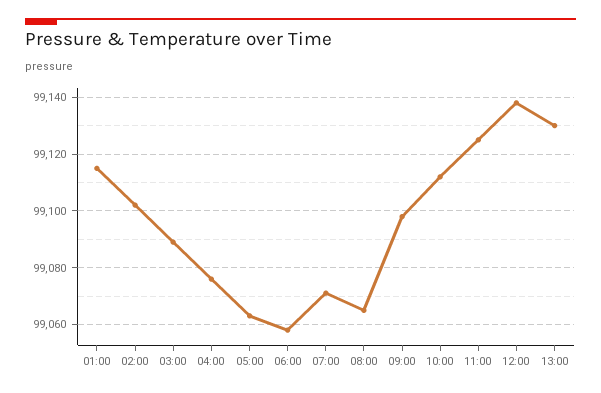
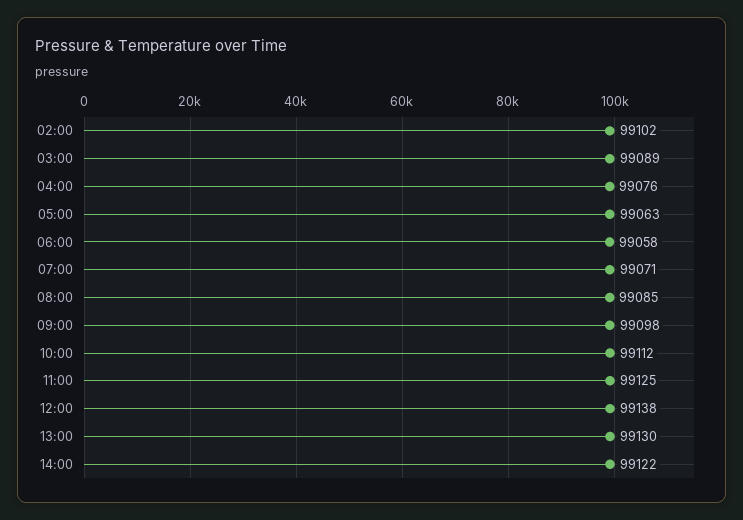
01:00: 99115 -> none
08:00: 99065 -> 99085
14:00: none -> 99122

